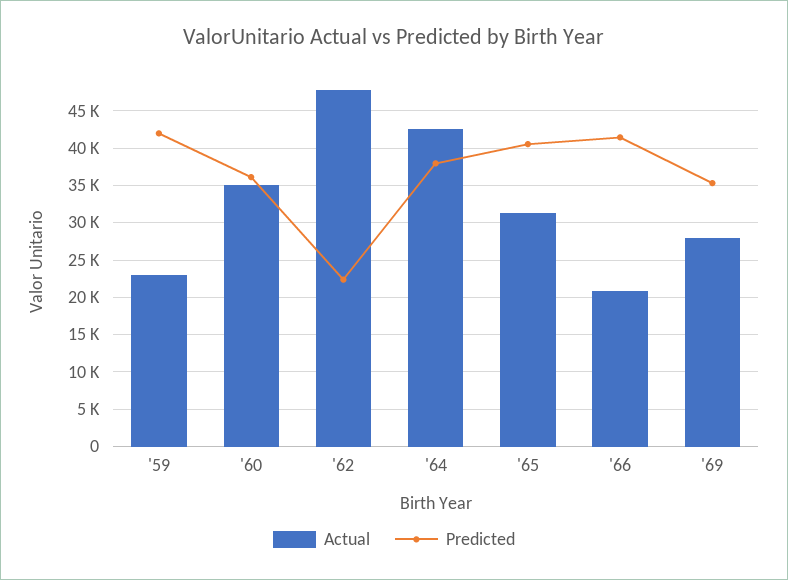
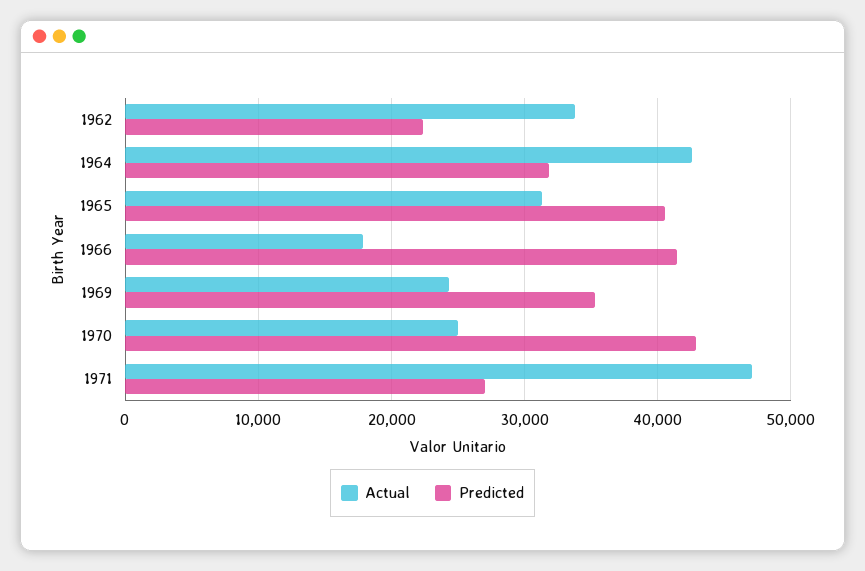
Actual, '59: 23000 -> none
Predicted, '59: 42000 -> none
Actual, '60: 35000 -> none
Predicted, '60: 36000 -> none
Actual, '62: 48000 -> 34000
Predicted, '64: 38000 -> 32000
Actual, '66: 21000 -> 18000
Actual, '69: 28000 -> 24000
Actual, 1970: none -> 25000
Predicted, 1970: none -> 43000
Actual, 1971: none -> 47000
Predicted, 1971: none -> 27000

